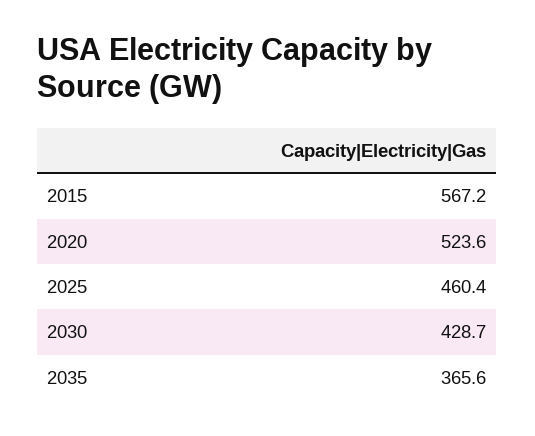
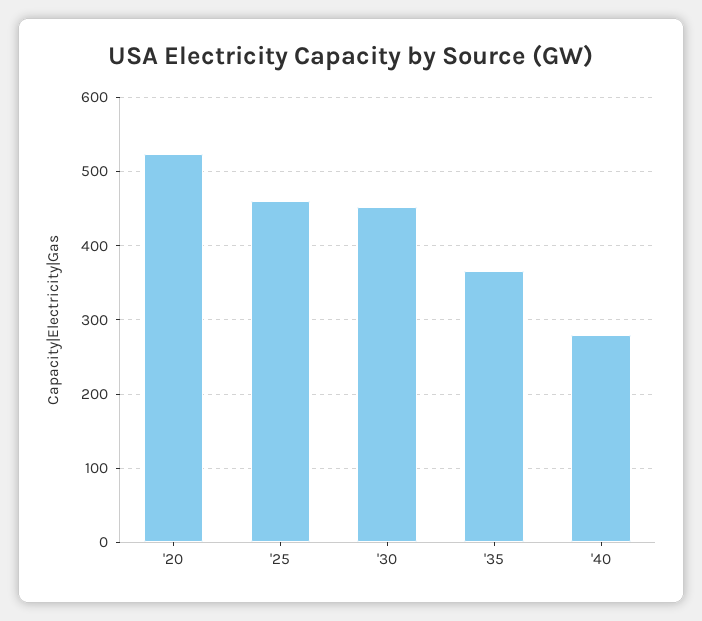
2015: 567.2 -> none
2030: 428.7 -> 450
'40: none -> 280

